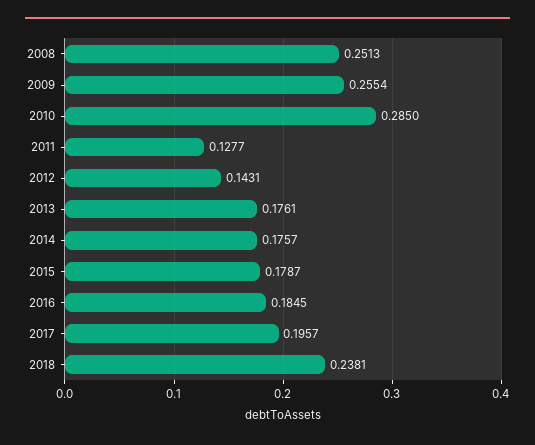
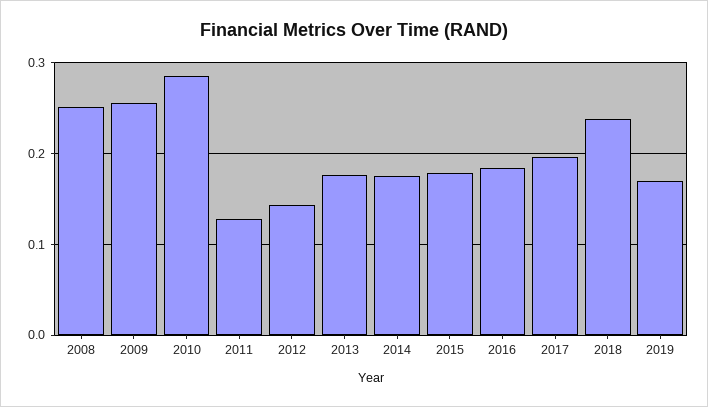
2019: none -> 0.17

